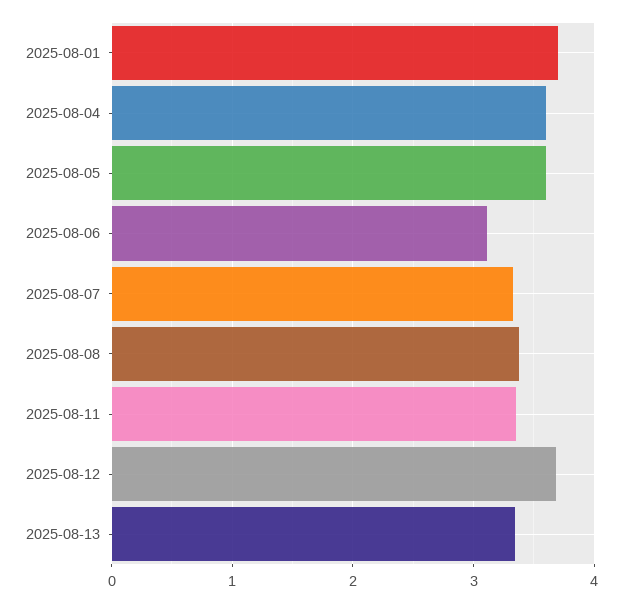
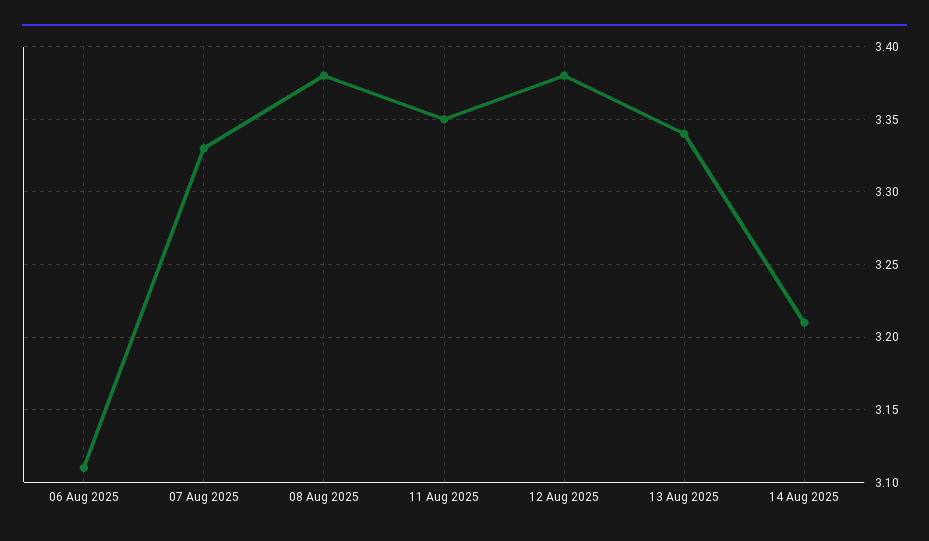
2025-08-01: 3.7 -> none
2025-08-04: 3.6 -> none
2025-08-05: 3.6 -> none
2025-08-12: 3.7 -> 3.38
14 Aug 2025: none -> 3.21

